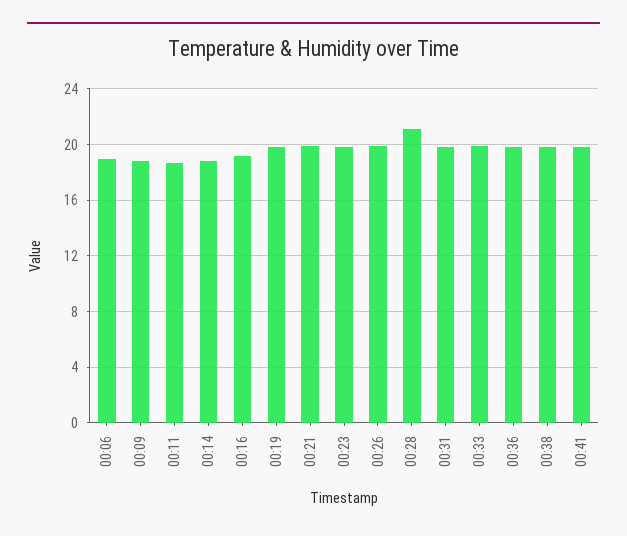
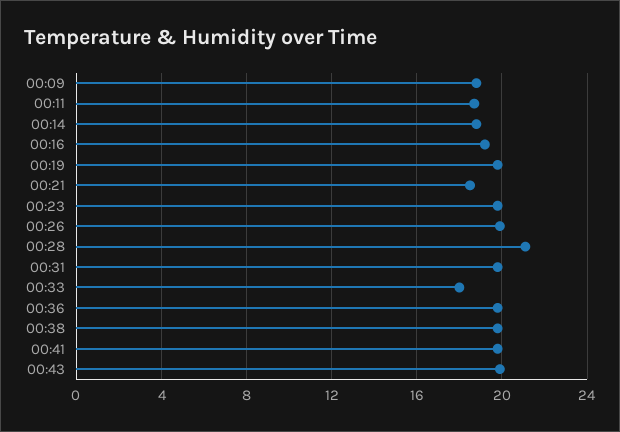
00:06: 19 -> none
00:21: 20 -> 18.5
00:33: 20 -> 18
00:43: none -> 20

